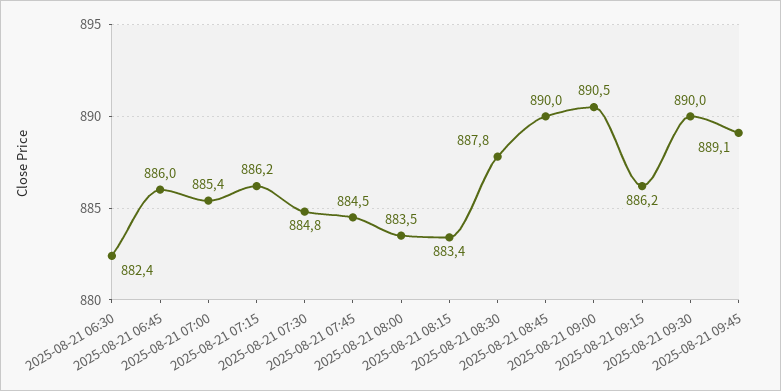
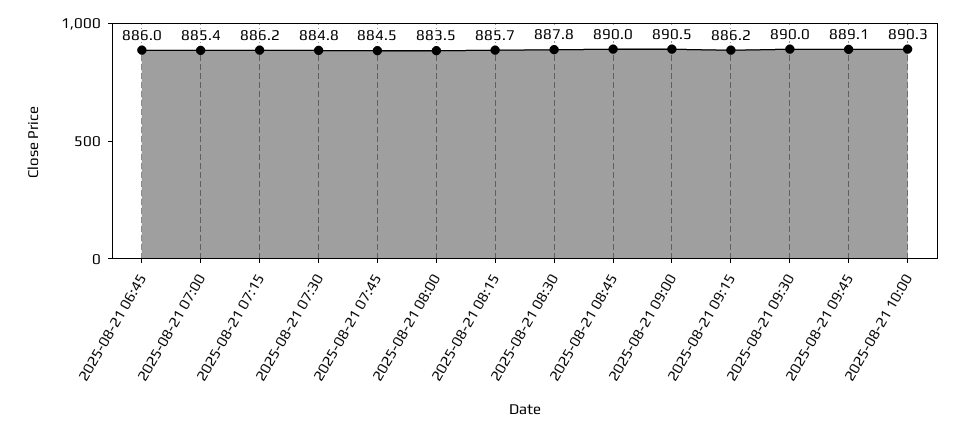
2025-08-21 06:30: 882.4 -> none
2025-08-21 08:15: 883.4 -> 885.7
2025-08-21 10:00: none -> 890.3

